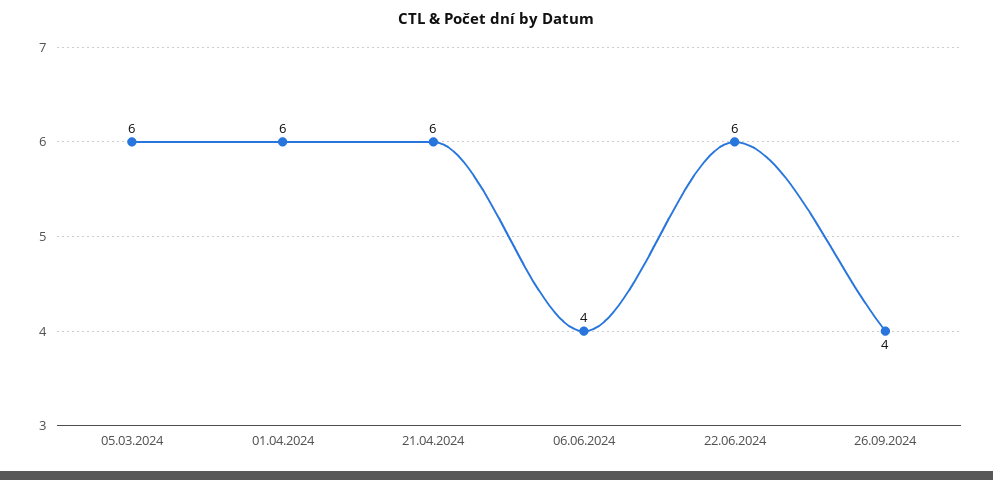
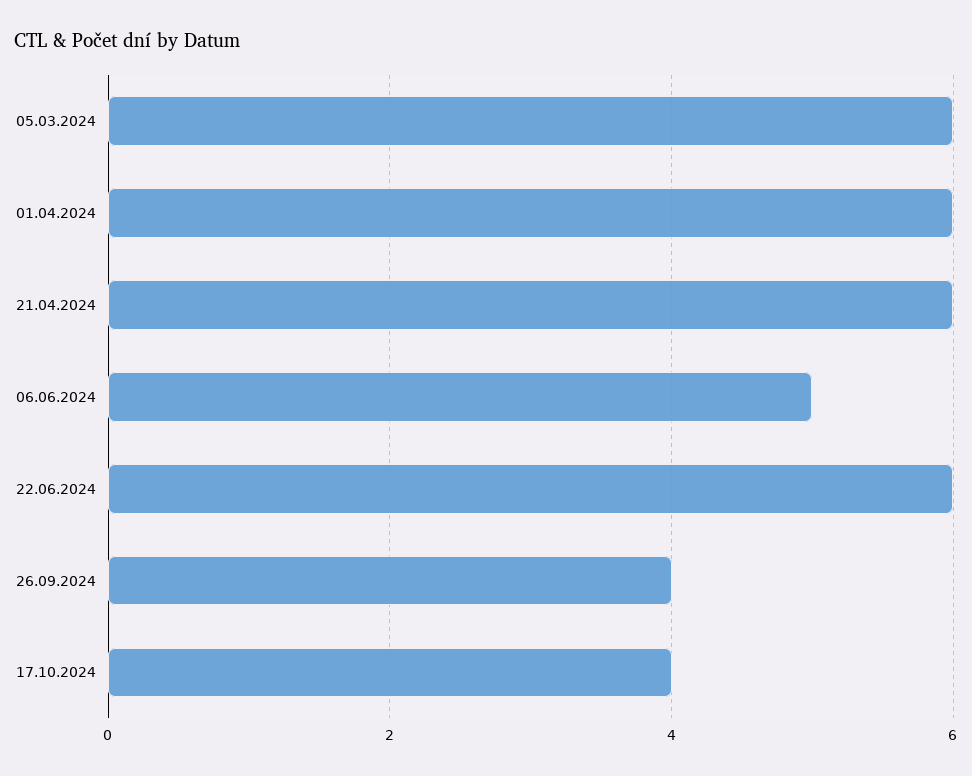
06.06.2024: 4 -> 5
17.10.2024: none -> 4

